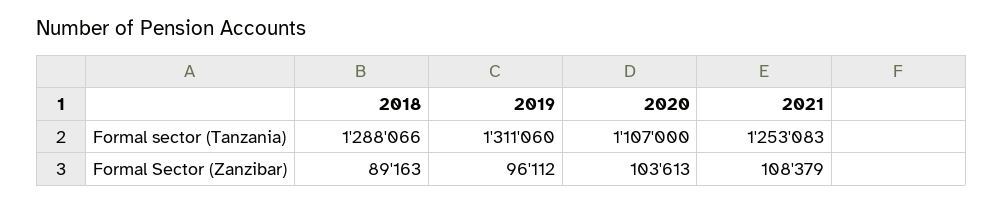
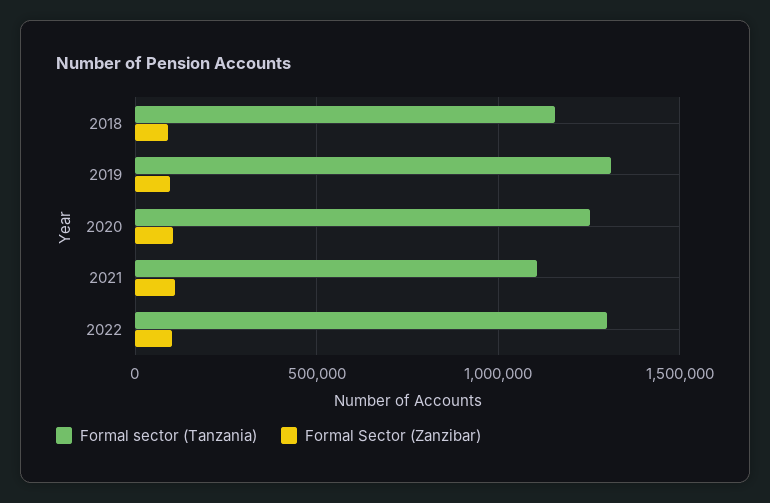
Formal sector (Tanzania), 2018: 1288066 -> 1150000
Formal sector (Tanzania), 2020: 1107000 -> 1250000
Formal sector (Tanzania), 2021: 1253083 -> 1100000
Formal sector (Tanzania), 2022: none -> 1300000
Formal Sector (Zanzibar), 2022: none -> 100000

